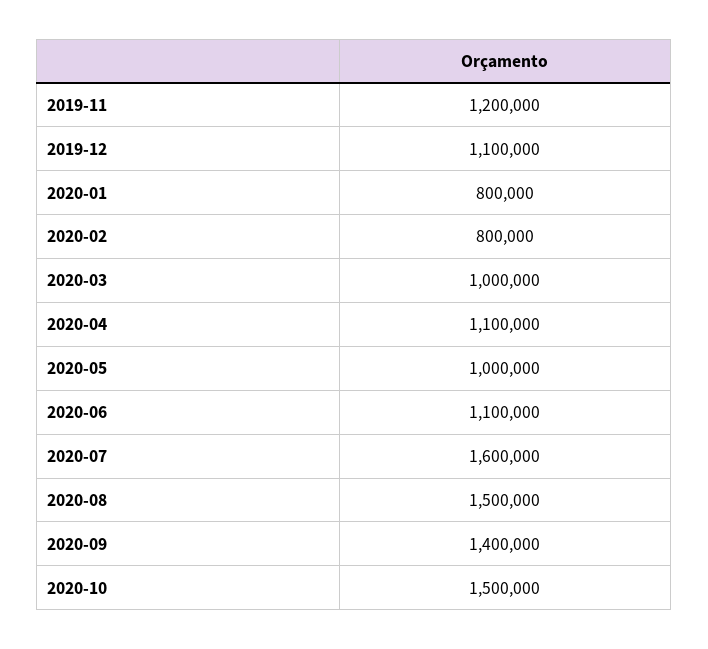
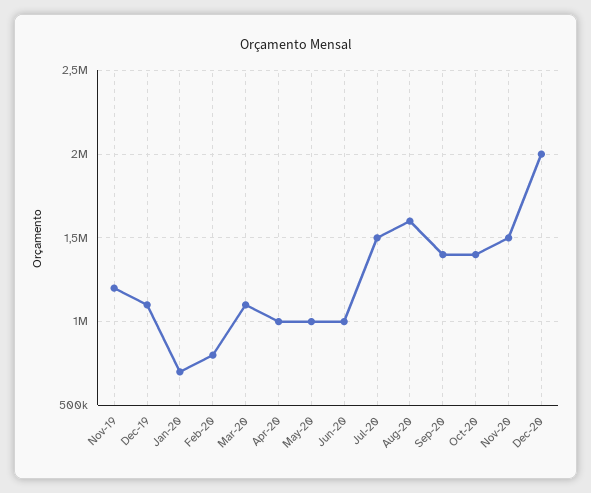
2020-01: 800000 -> 700000
2020-03: 1000000 -> 1100000
2020-04: 1100000 -> 1000000
2020-06: 1100000 -> 1000000
2020-07: 1600000 -> 1500000
2020-08: 1500000 -> 1600000
2020-10: 1500000 -> 1400000
Nov-20: none -> 1500000
Dec-20: none -> 2000000

